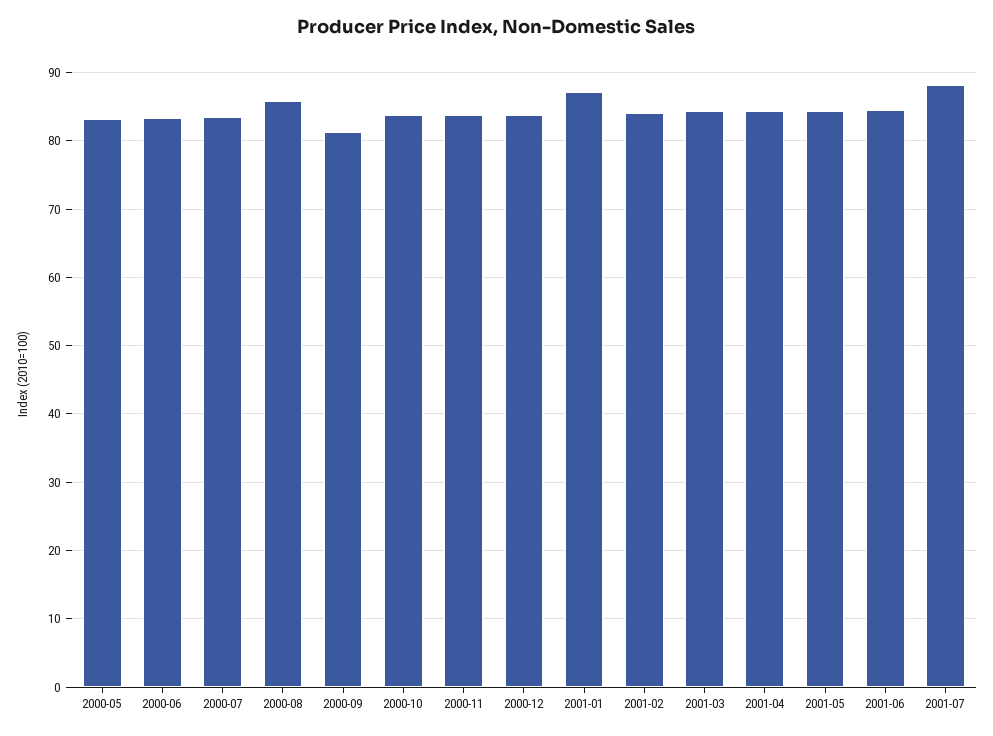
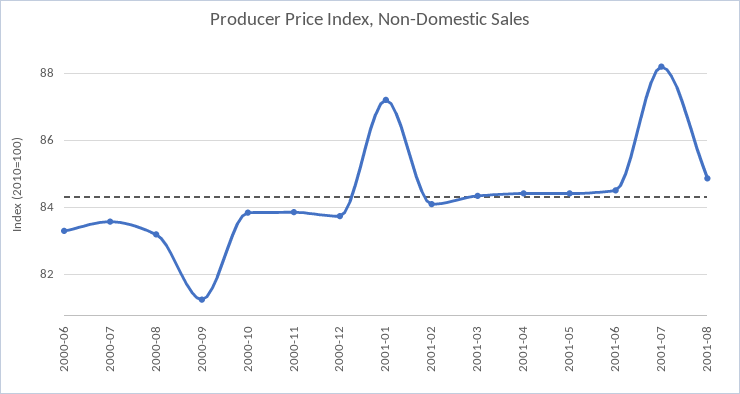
2000-05: 83 -> none
2000-08: 86 -> 83.2
2001-08: none -> 84.8

